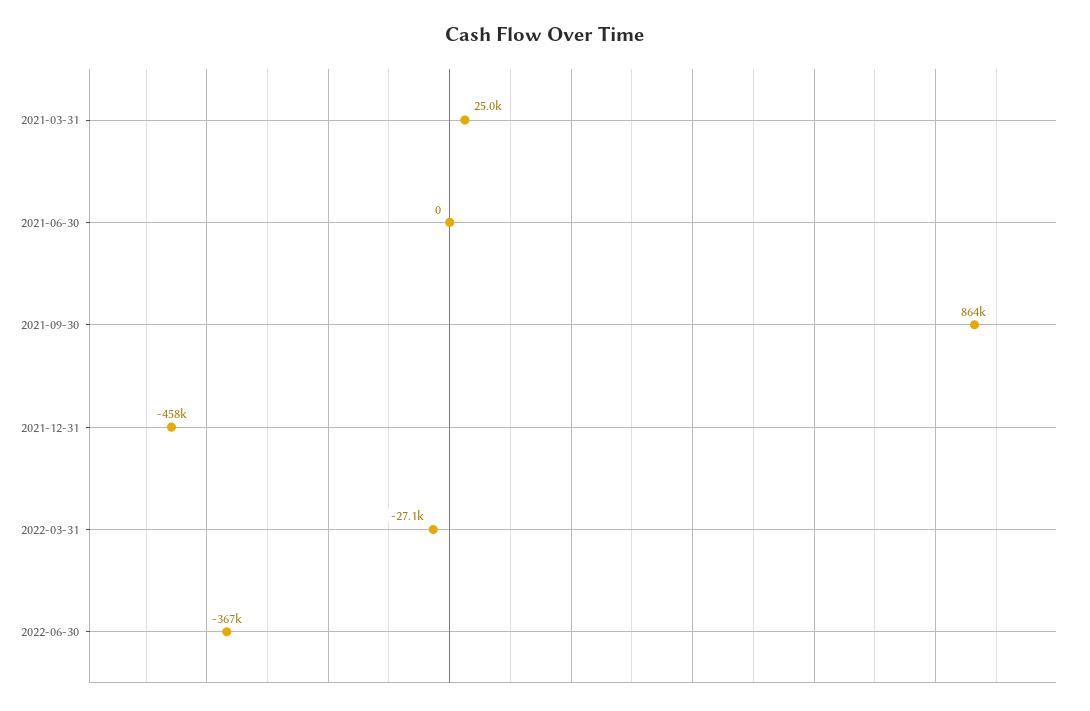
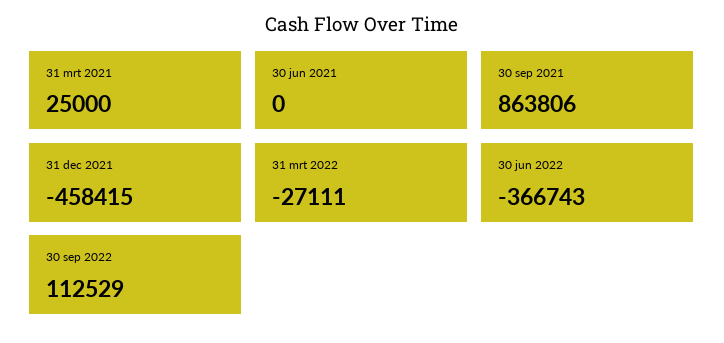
30 sep 2022: none -> 112529

